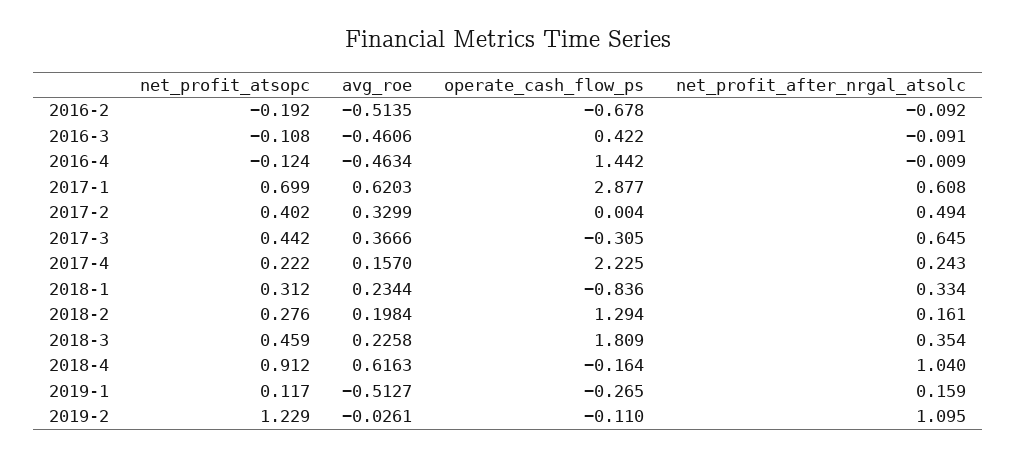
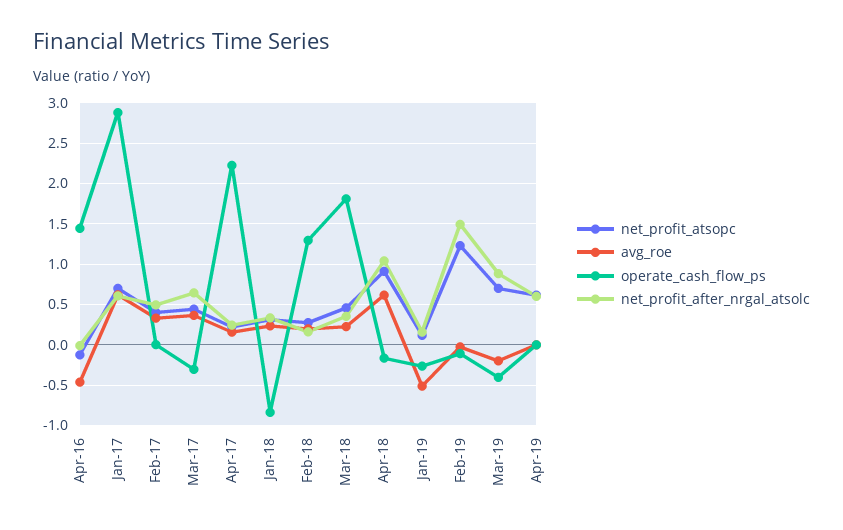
net_profit_atsopc, 2016-2: -0.192 -> none
avg_roe, 2016-2: -0.5135 -> none
operate_cash_flow_ps, 2016-2: -0.678 -> none
net_profit_after_nrgal_atsolc, 2016-2: -0.092 -> none
net_profit_atsopc, 2016-3: -0.108 -> none
avg_roe, 2016-3: -0.4606 -> none
operate_cash_flow_ps, 2016-3: 0.422 -> none
net_profit_after_nrgal_atsolc, 2016-3: -0.091 -> none
net_profit_after_nrgal_atsolc, 2019-2: 1.095 -> 1.5
net_profit_atsopc, Mar-19: none -> 0.7
avg_roe, Mar-19: none -> -0.2
operate_cash_flow_ps, Mar-19: none -> -0.4
net_profit_after_nrgal_atsolc, Mar-19: none -> 0.9
net_profit_atsopc, Apr-19: none -> 0.6
avg_roe, Apr-19: none -> 0
operate_cash_flow_ps, Apr-19: none -> 0
net_profit_after_nrgal_atsolc, Apr-19: none -> 0.6

